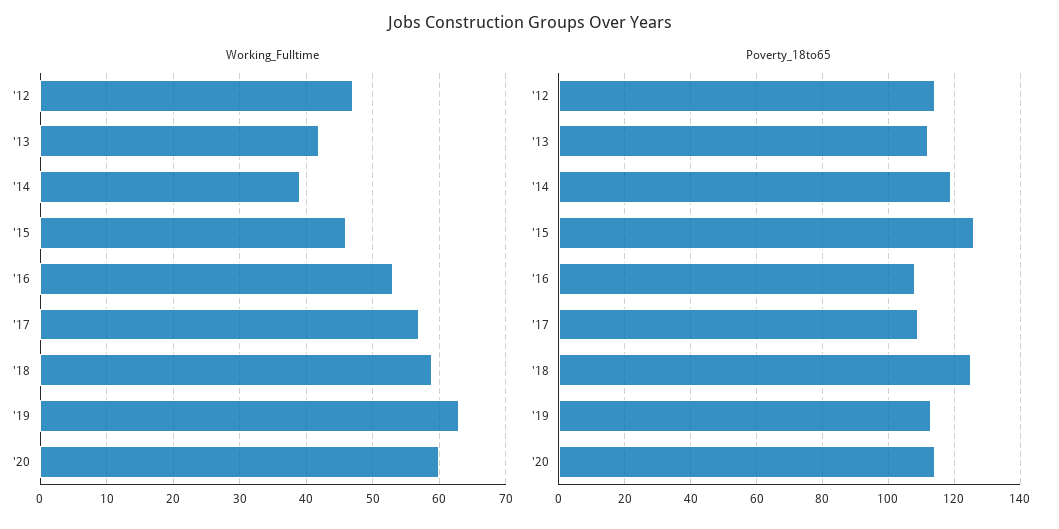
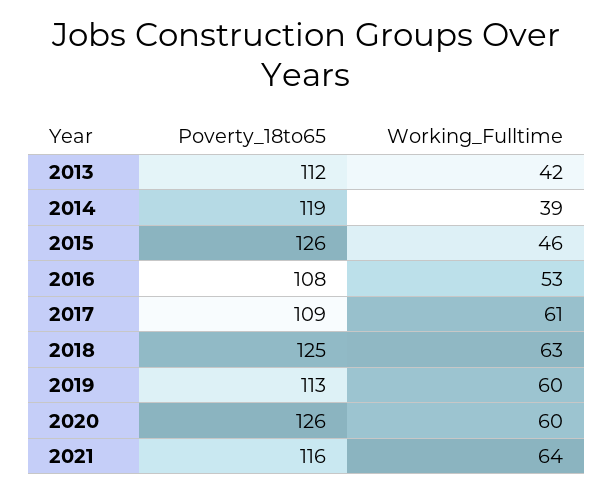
Working_Fulltime, '12: 47 -> none
Working_Fulltime, '17: 57 -> 61
Working_Fulltime, '18: 59 -> 63
Working_Fulltime, '19: 63 -> 60
Poverty_18to65, '12: 115 -> none
Poverty_18to65, '20: 115 -> 126
Poverty_18to65, 2021: none -> 116
Working_Fulltime, 2021: none -> 64

